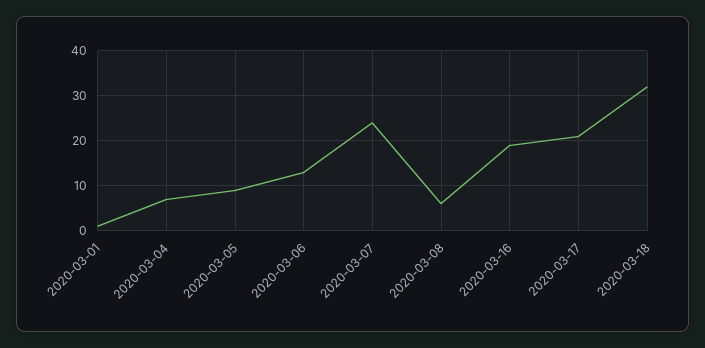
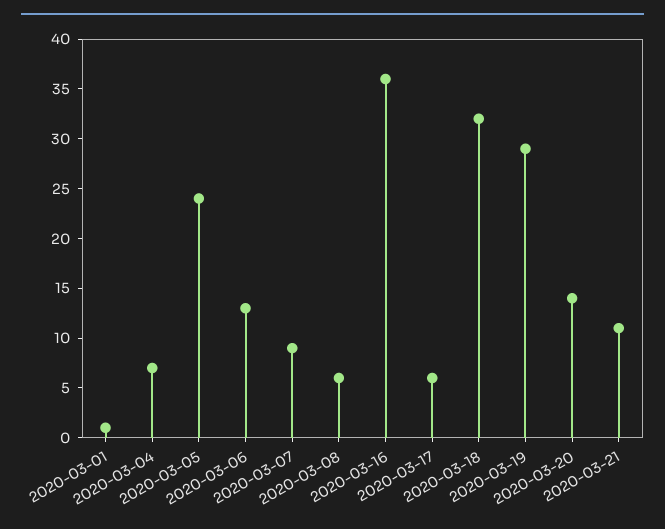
2020-03-05: 10 -> 24
2020-03-07: 25 -> 9
2020-03-16: 20 -> 36
2020-03-17: 20 -> 6
2020-03-19: none -> 29
2020-03-20: none -> 14
2020-03-21: none -> 11

